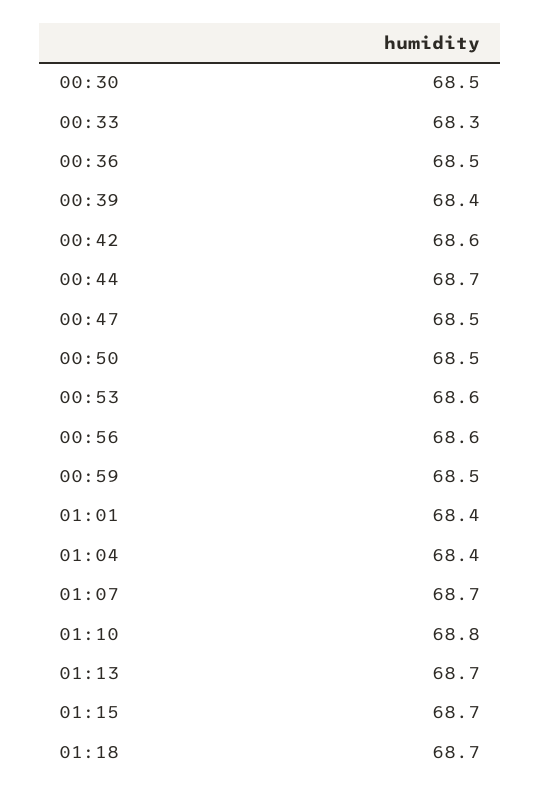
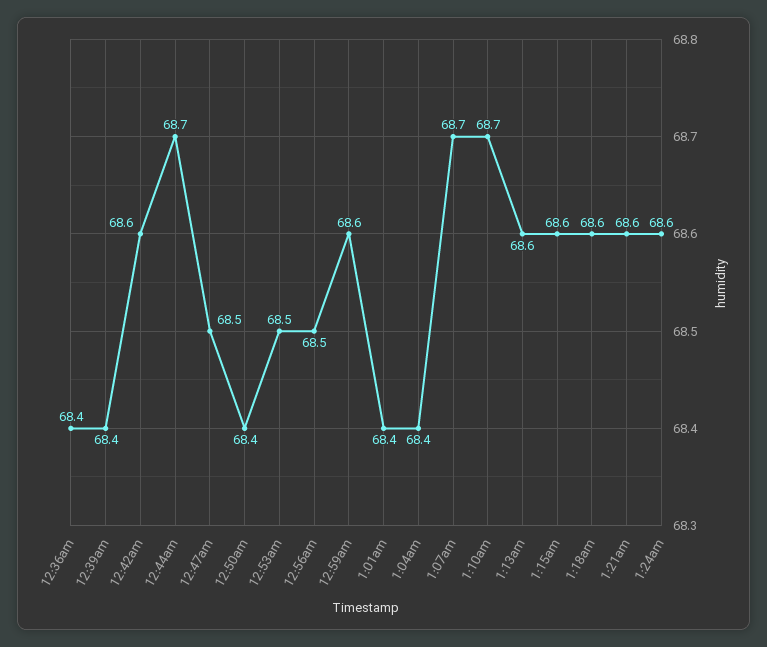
00:30: 68.5 -> none
00:33: 68.3 -> none
00:36: 68.5 -> 68.4
00:50: 68.5 -> 68.4
00:53: 68.6 -> 68.5
00:56: 68.6 -> 68.5
00:59: 68.5 -> 68.6
01:10: 68.8 -> 68.7
01:13: 68.7 -> 68.6
01:15: 68.7 -> 68.6
01:18: 68.7 -> 68.6
1:21am: none -> 68.6
1:24am: none -> 68.6

